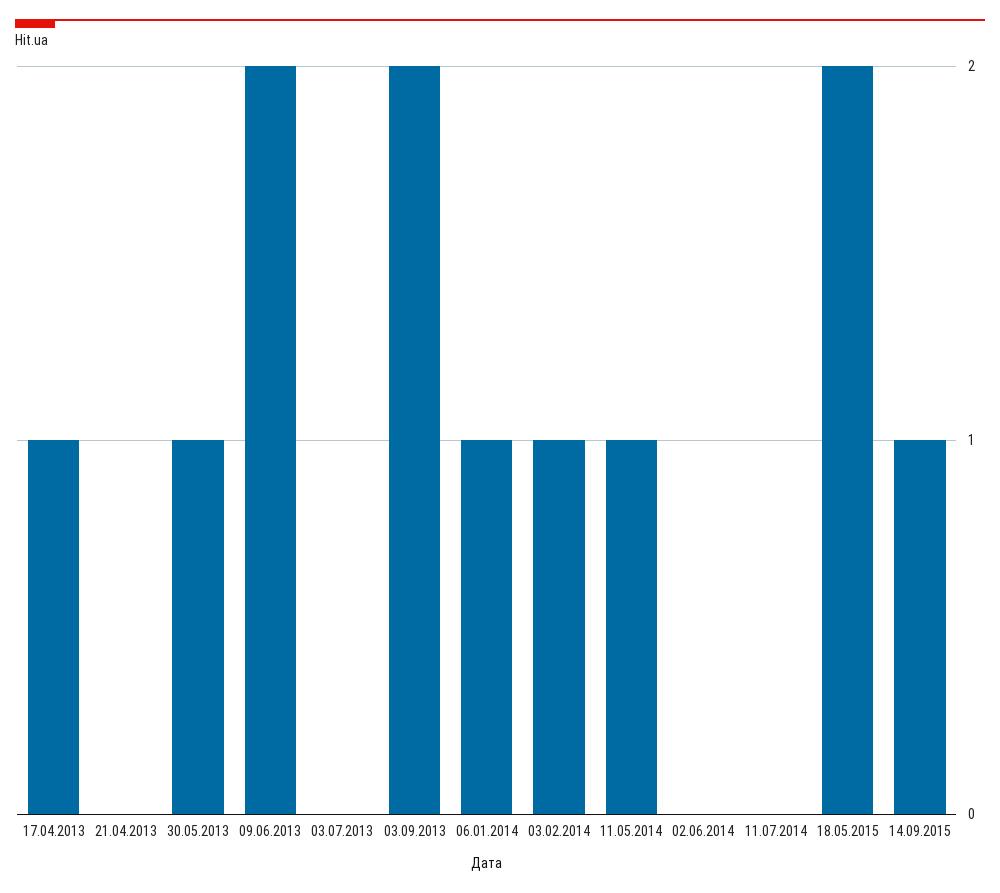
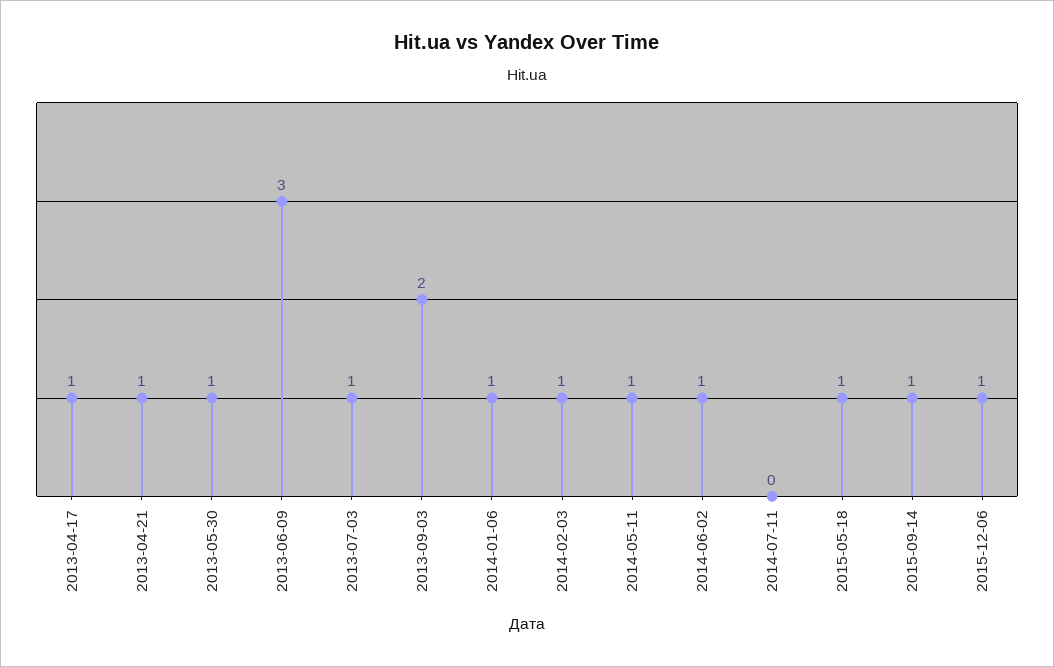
21.04.2013: 0 -> 1
09.06.2013: 2 -> 3
03.07.2013: 0 -> 1
02.06.2014: 0 -> 1
18.05.2015: 2 -> 1
2015-12-06: none -> 1

